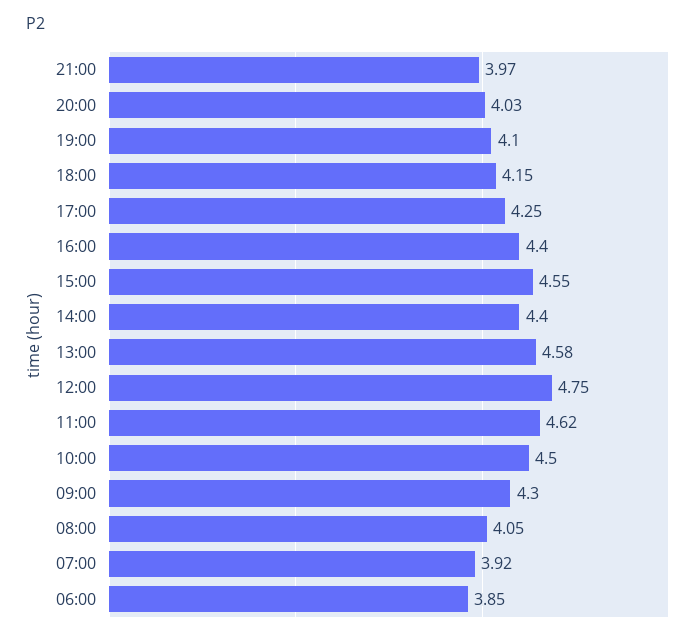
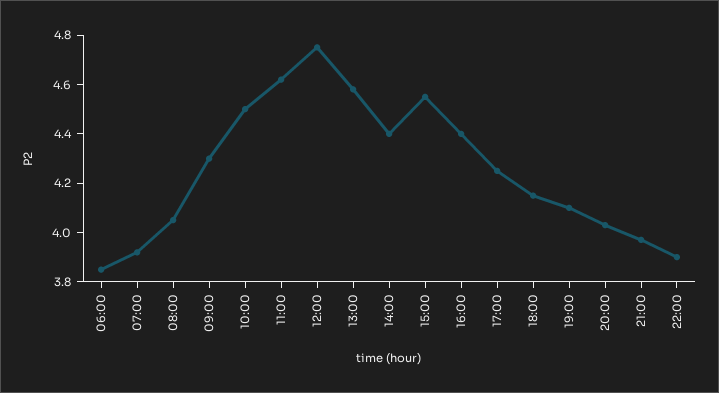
22:00: none -> 3.9

